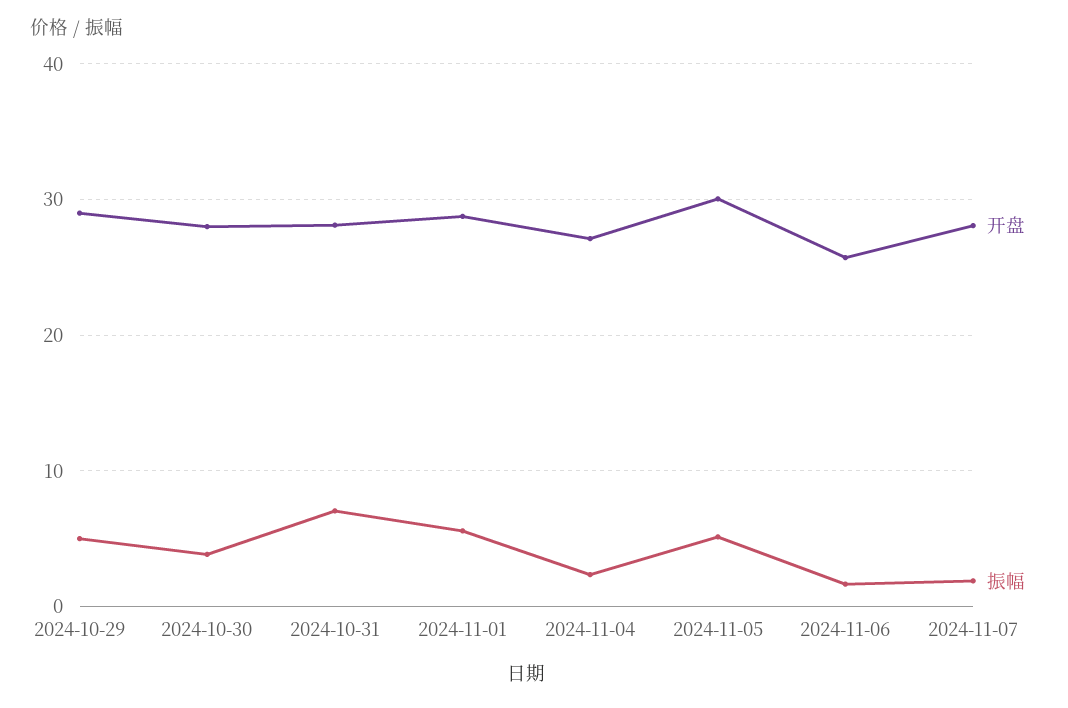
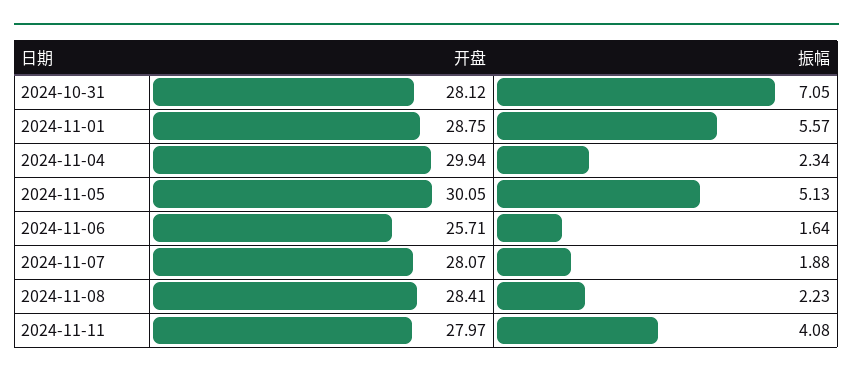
开盘, 2024-10-29: 29 -> none
振幅, 2024-10-29: 5 -> none
开盘, 2024-10-30: 28 -> none
振幅, 2024-10-30: 4 -> none
开盘, 2024-11-04: 27 -> 29.94
开盘, 2024-11-08: none -> 28.41
振幅, 2024-11-08: none -> 2.23
开盘, 2024-11-11: none -> 27.97
振幅, 2024-11-11: none -> 4.08

